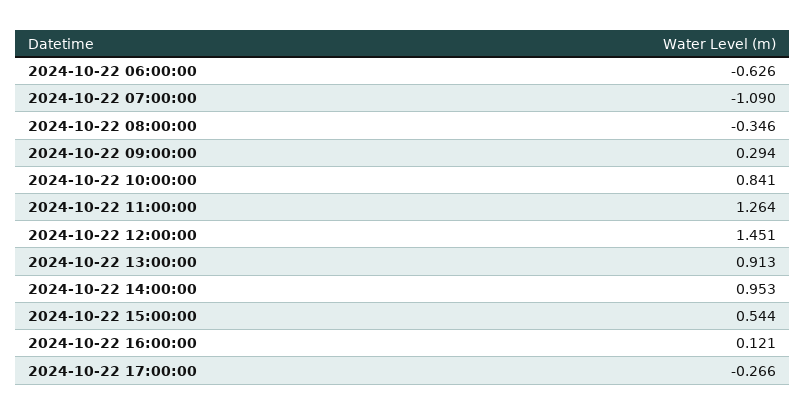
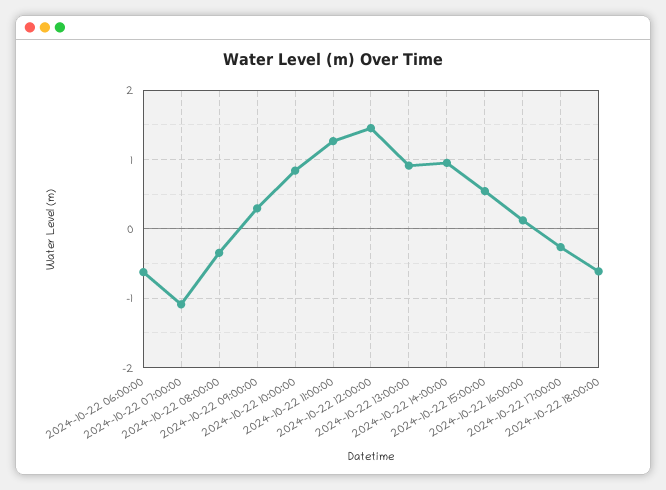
2024-10-22 18:00:00: none -> -0.6

